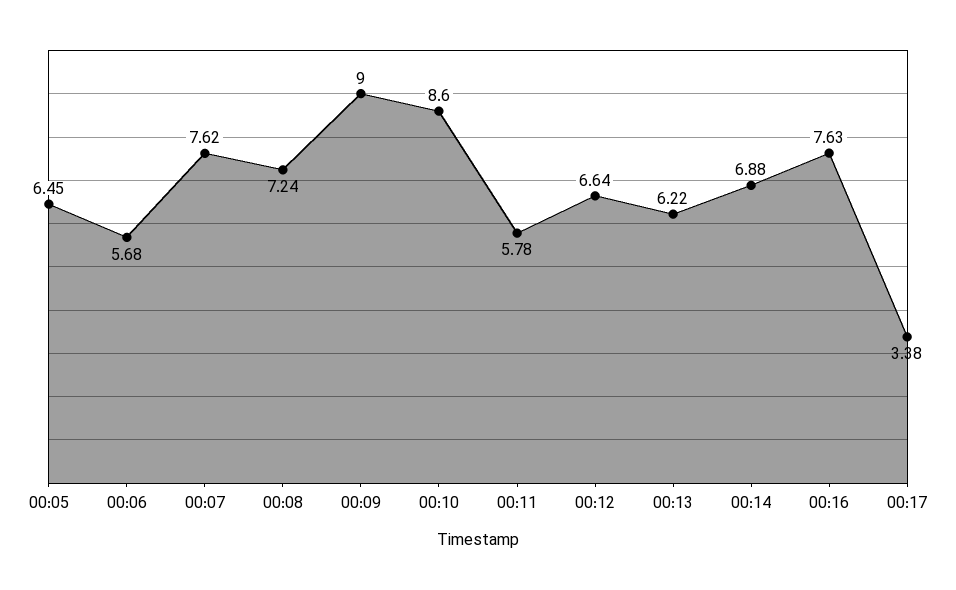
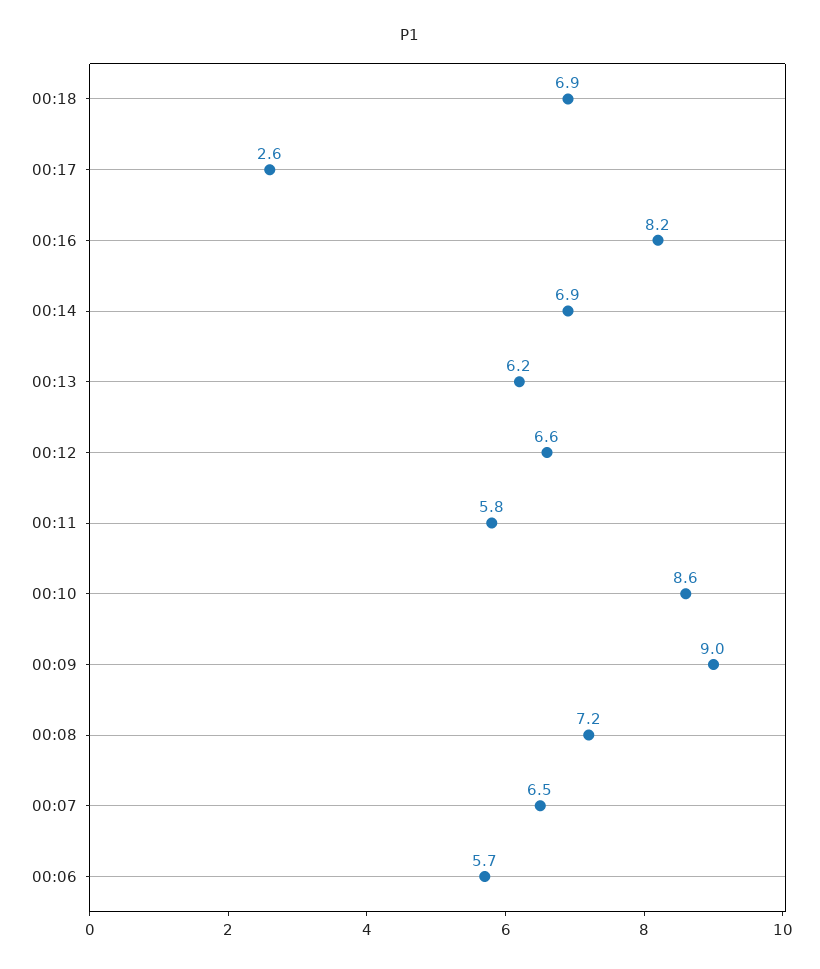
00:05: 6.45 -> none
00:07: 7.62 -> 6.5
00:16: 7.63 -> 8.2
00:17: 3.38 -> 2.6
00:18: none -> 6.9

